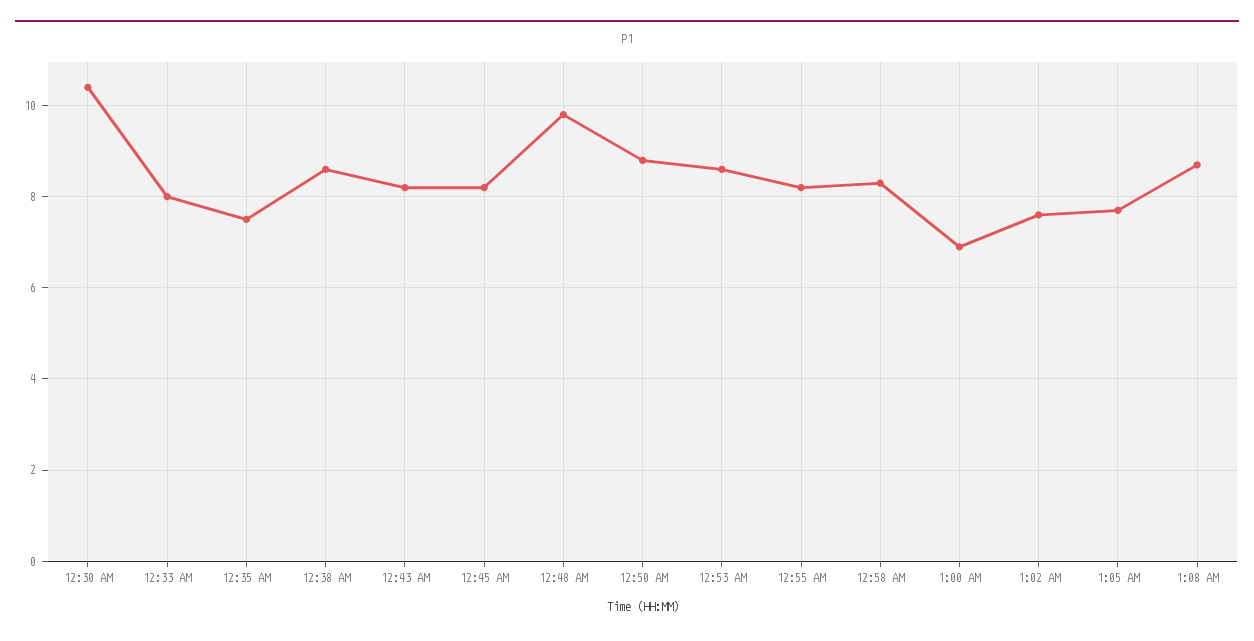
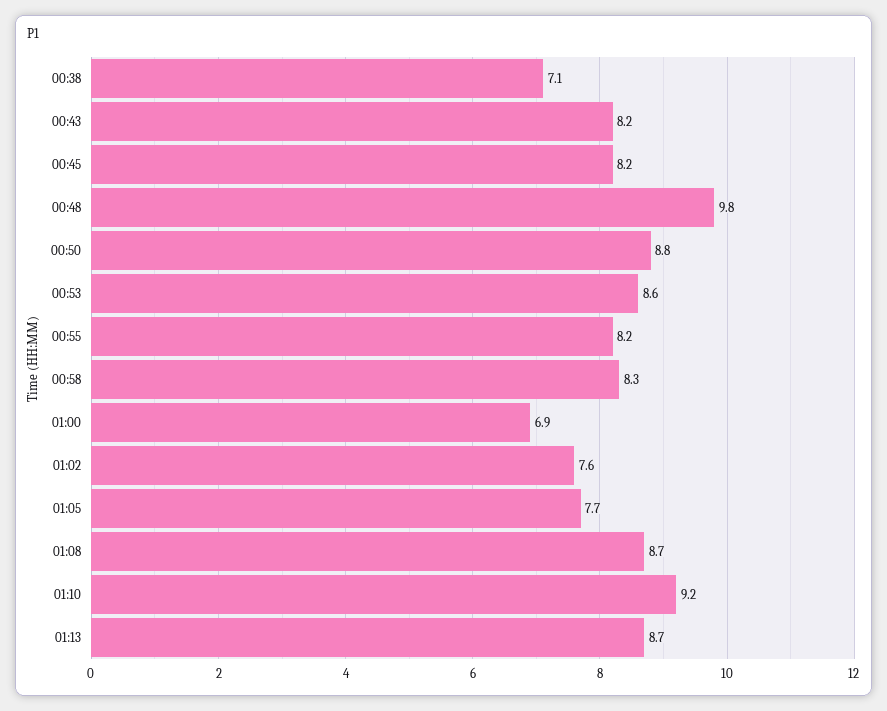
12:30 AM: 10.5 -> none
12:33 AM: 8 -> none
12:35 AM: 7.5 -> none
12:38 AM: 8.5 -> 7.1
01:10: none -> 9.2
01:13: none -> 8.7

